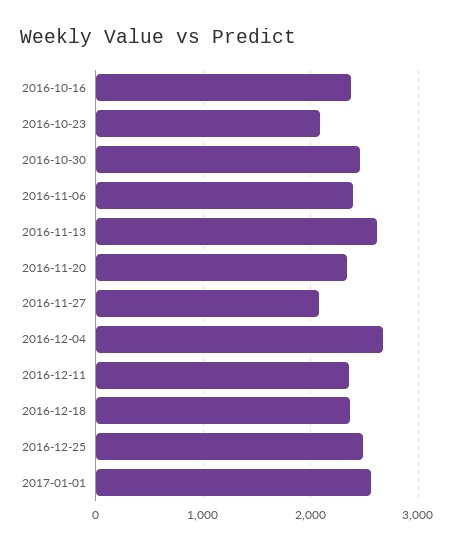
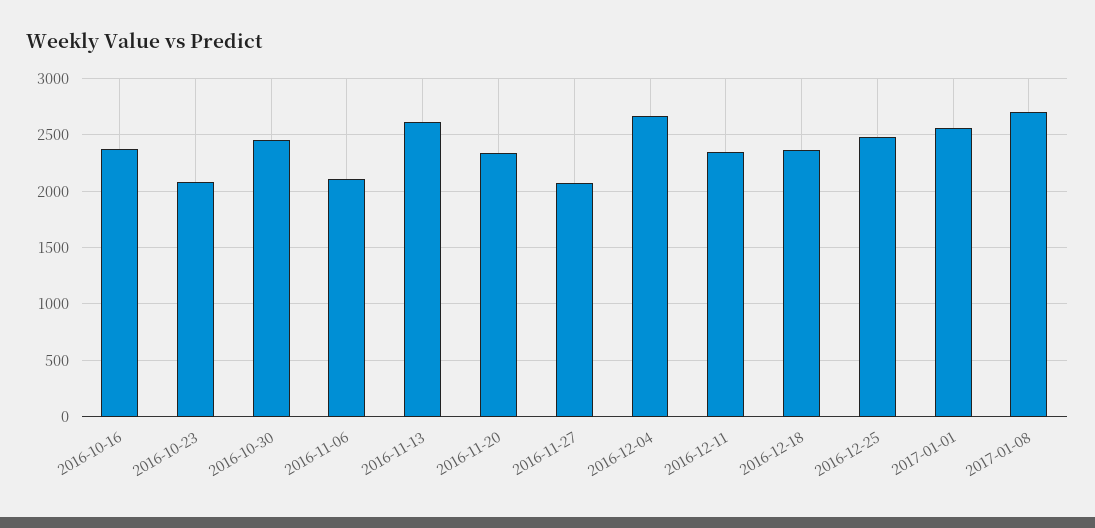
2016-11-06: 2400 -> 2100
2017-01-08: none -> 2700

